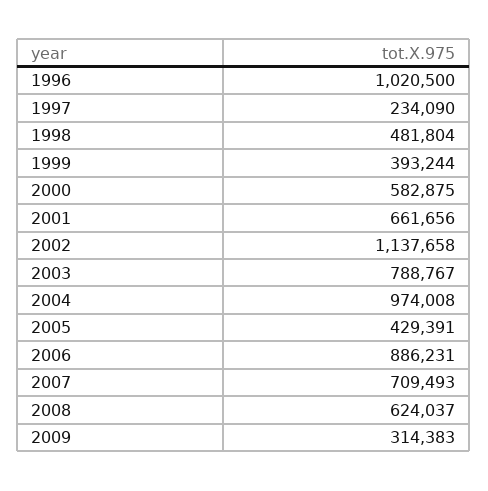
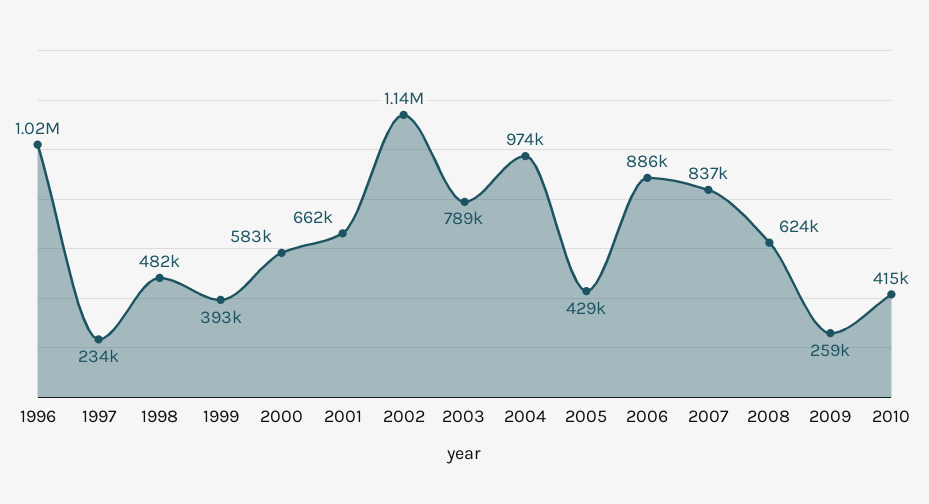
2007: 709493 -> 837000
2009: 314383 -> 259000
2010: none -> 415000

